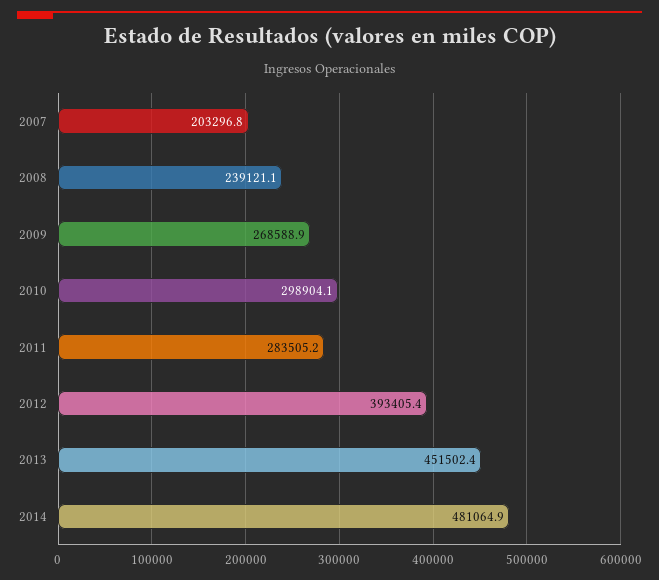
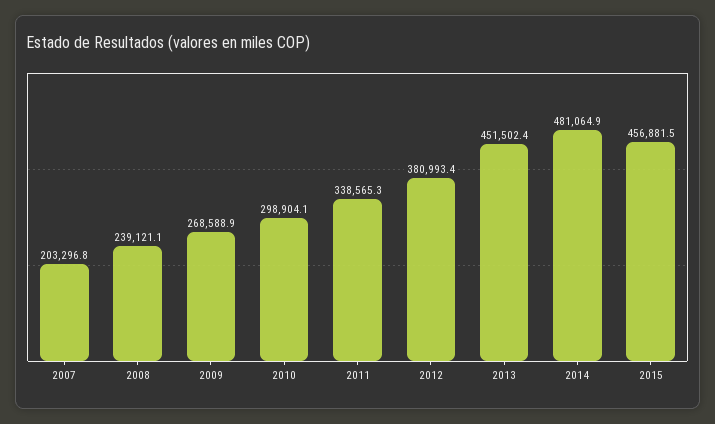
2011: 283505.2 -> 338565.3
2012: 393405.4 -> 380993.4
2015: none -> 456881.5

